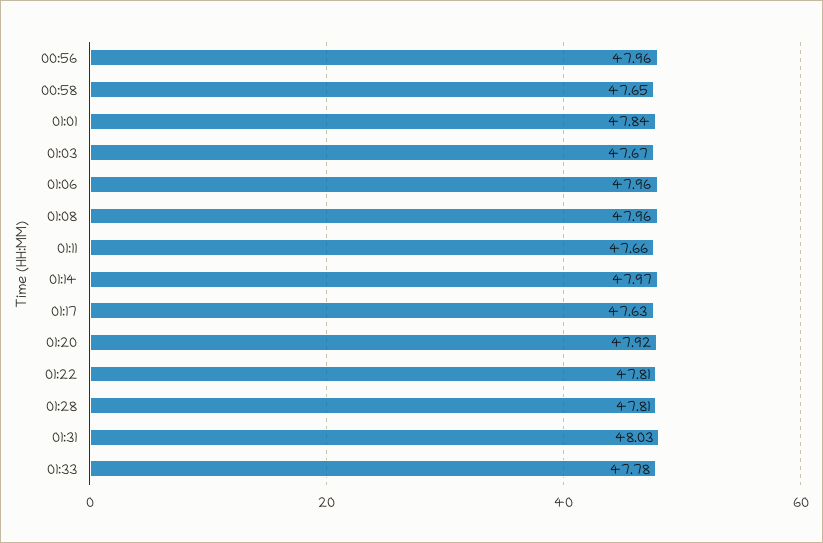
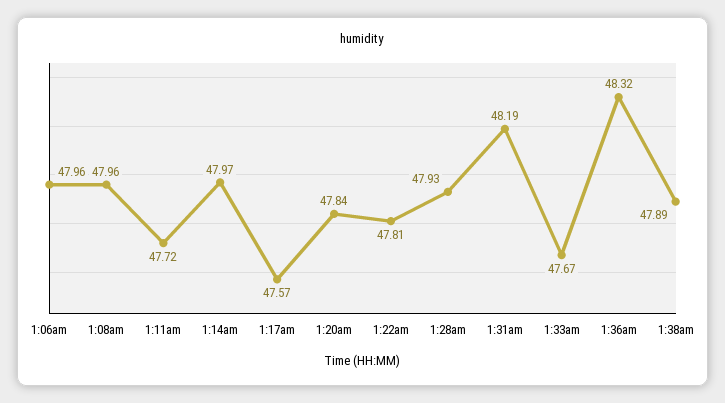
00:56: 47.96 -> none
00:58: 47.65 -> none
01:01: 47.84 -> none
01:03: 47.67 -> none
01:11: 47.66 -> 47.72
01:17: 47.63 -> 47.57
01:20: 47.92 -> 47.84
01:28: 47.81 -> 47.93
01:31: 48.03 -> 48.19
01:33: 47.78 -> 47.67
1:36am: none -> 48.32
1:38am: none -> 47.89

